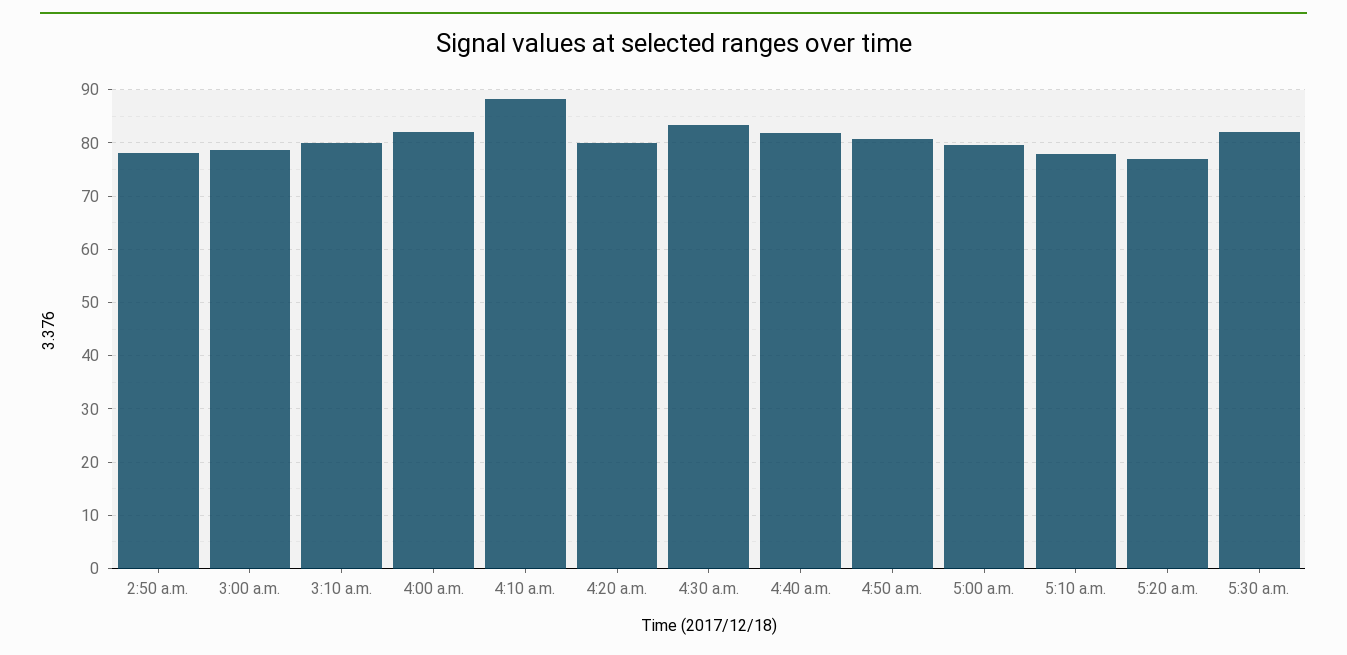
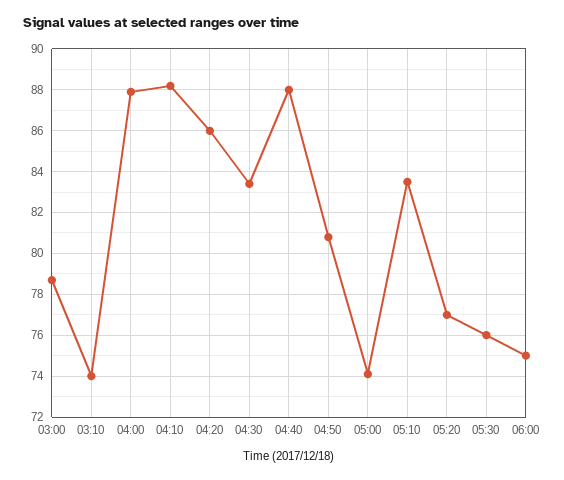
2:50 a.m.: 78 -> none
3:10 a.m.: 80 -> 74
4:00 a.m.: 82 -> 88
4:20 a.m.: 80 -> 86
4:40 a.m.: 82 -> 88
5:00 a.m.: 80 -> 74
5:10 a.m.: 78 -> 83.5
5:30 a.m.: 82 -> 76
06:00: none -> 75

